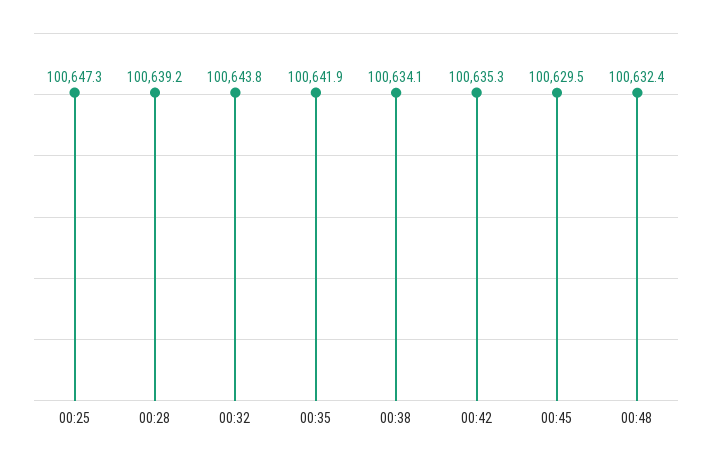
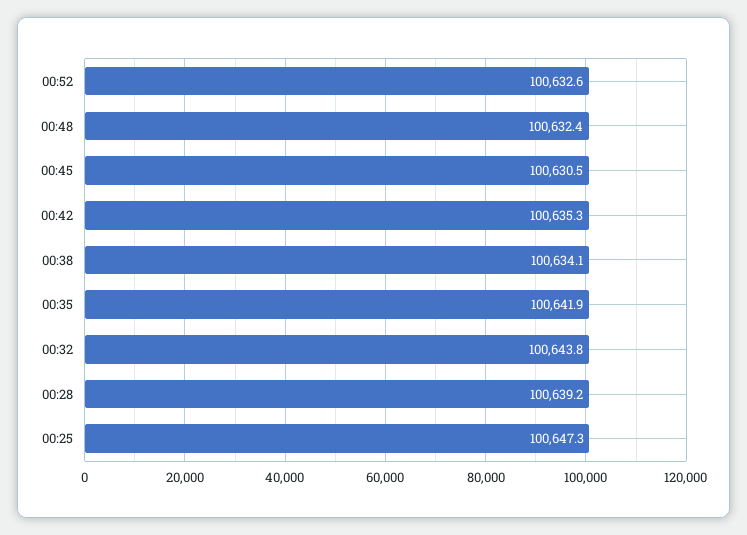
00:45: 100629.5 -> 100630.5
00:52: none -> 100632.6

